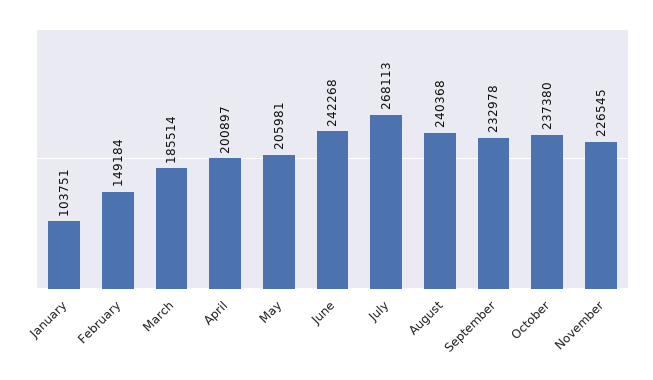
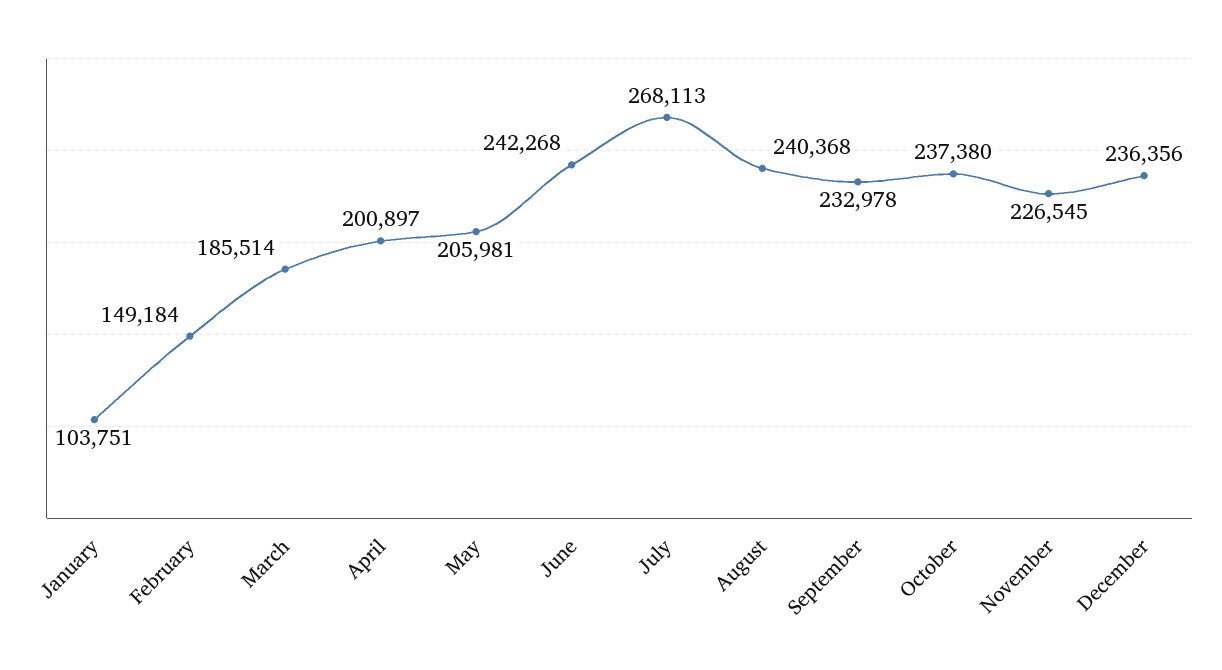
December: none -> 236356

